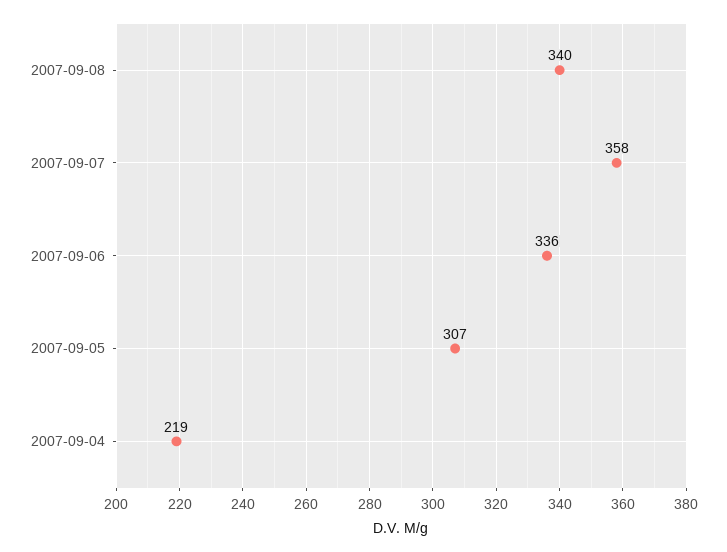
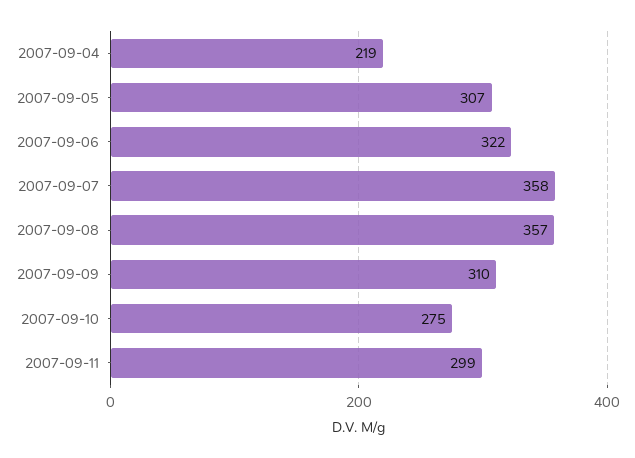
2007-09-08: 340 -> 357
2007-09-06: 336 -> 322
2007-09-09: none -> 310
2007-09-10: none -> 275
2007-09-11: none -> 299

